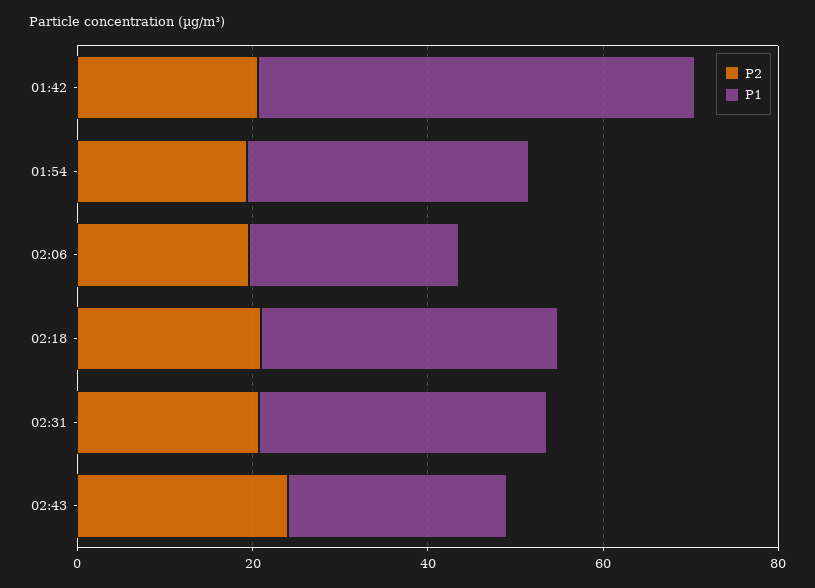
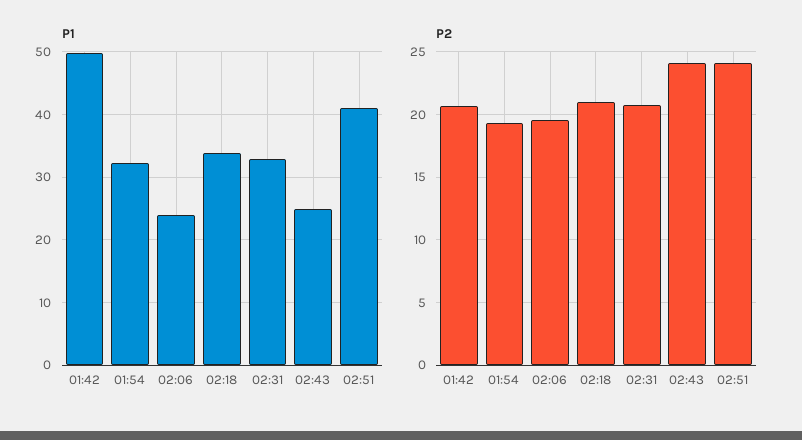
P1, 02:51: none -> 41
P2, 02:51: none -> 24

